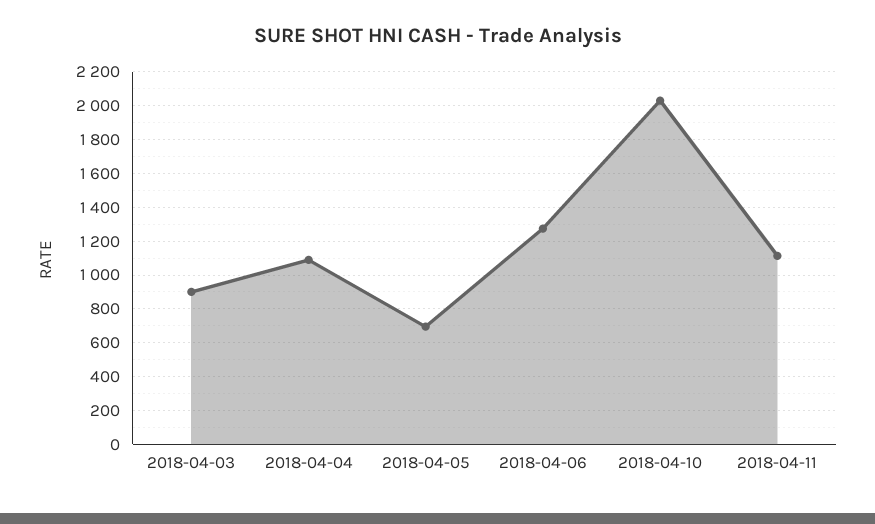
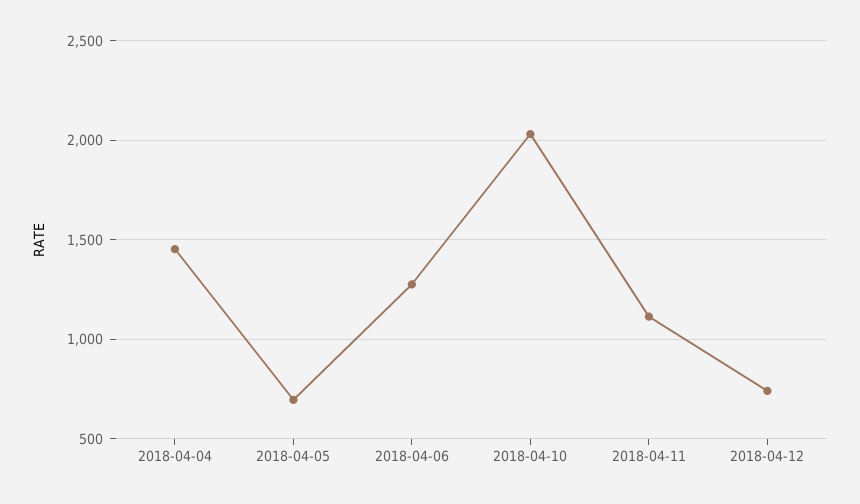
2018-04-03: 900 -> none
2018-04-04: 1100 -> 1450
2018-04-12: none -> 750

